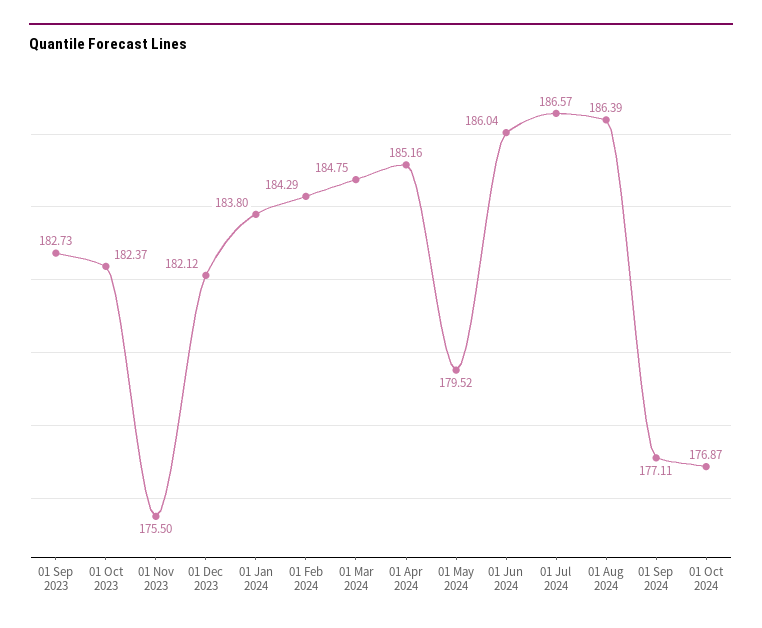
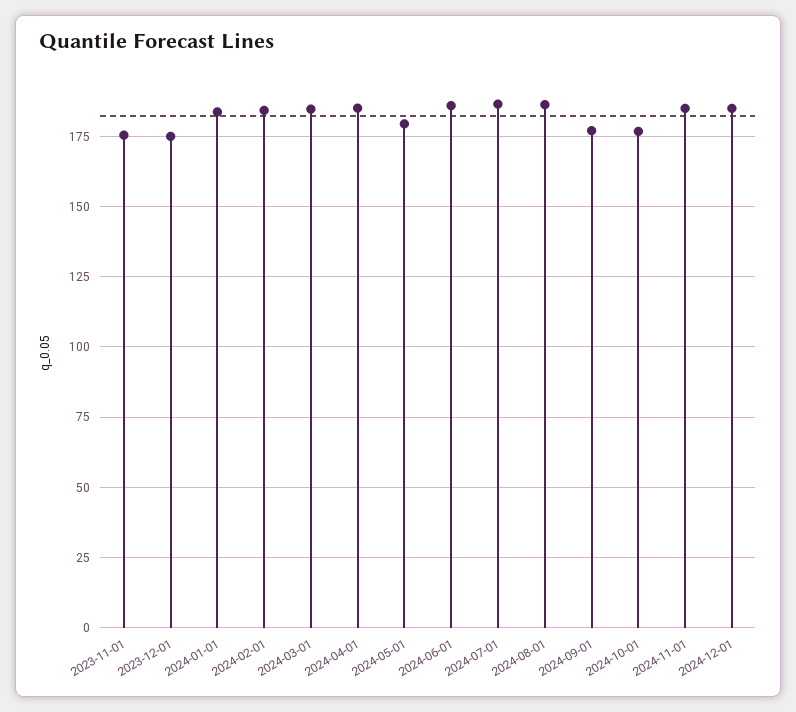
01 Sep 2023: 182.73 -> none
01 Oct 2023: 182.37 -> none
01 Dec 2023: 182.12 -> 175
2024-11-01: none -> 185
2024-12-01: none -> 185

